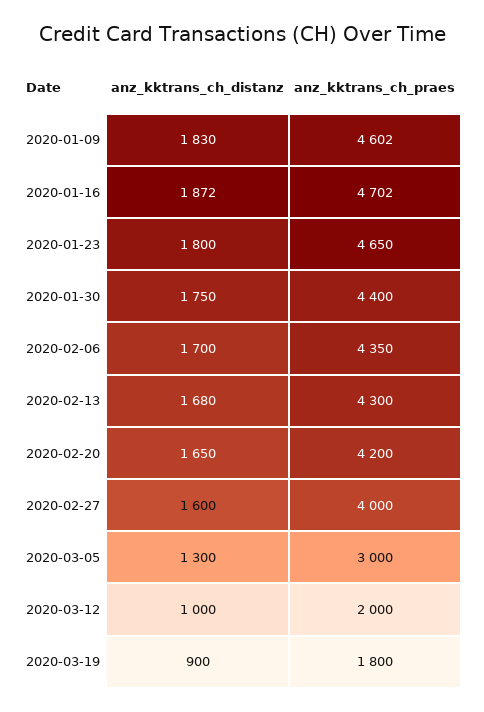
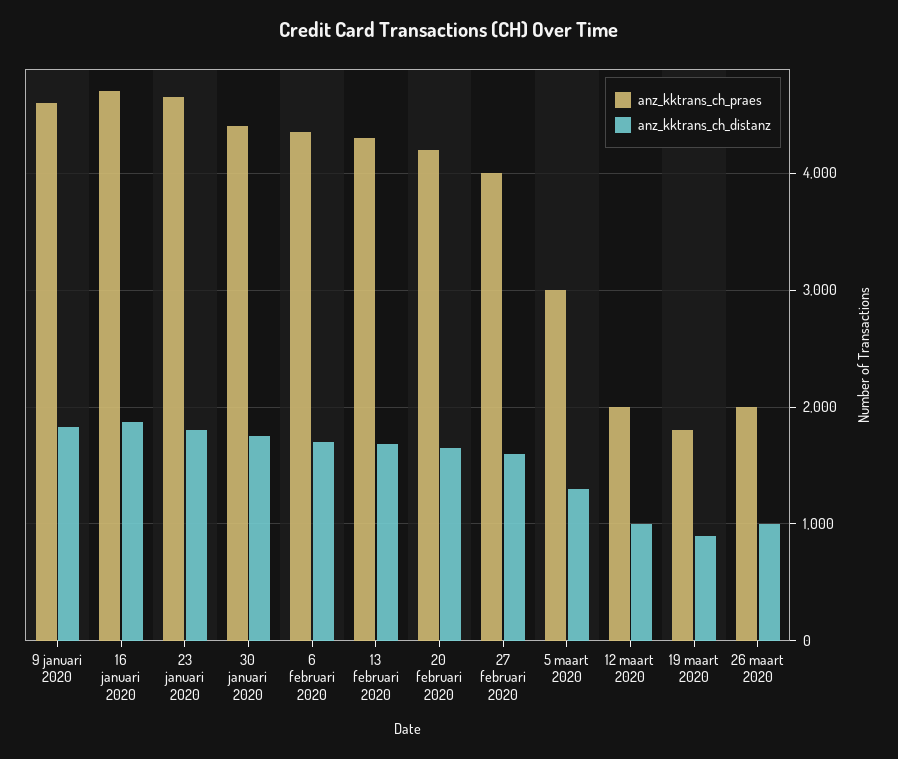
anz_kktrans_ch_praes, 26 maart 2020: none -> 2000
anz_kktrans_ch_distanz, 26 maart 2020: none -> 1000

